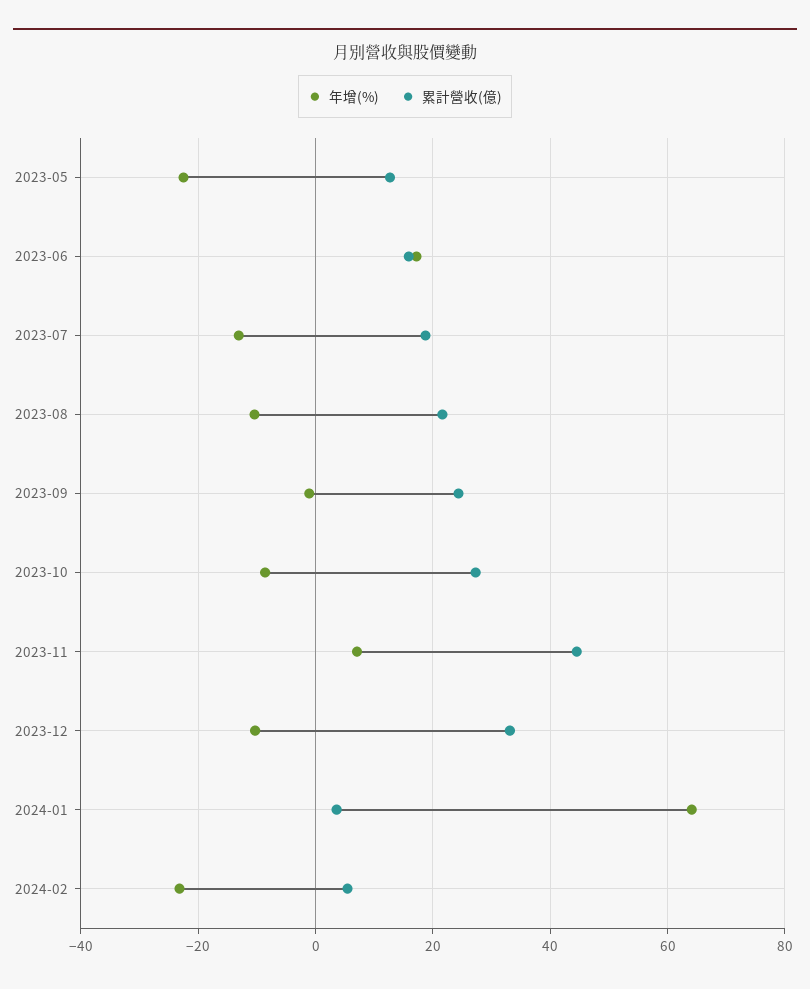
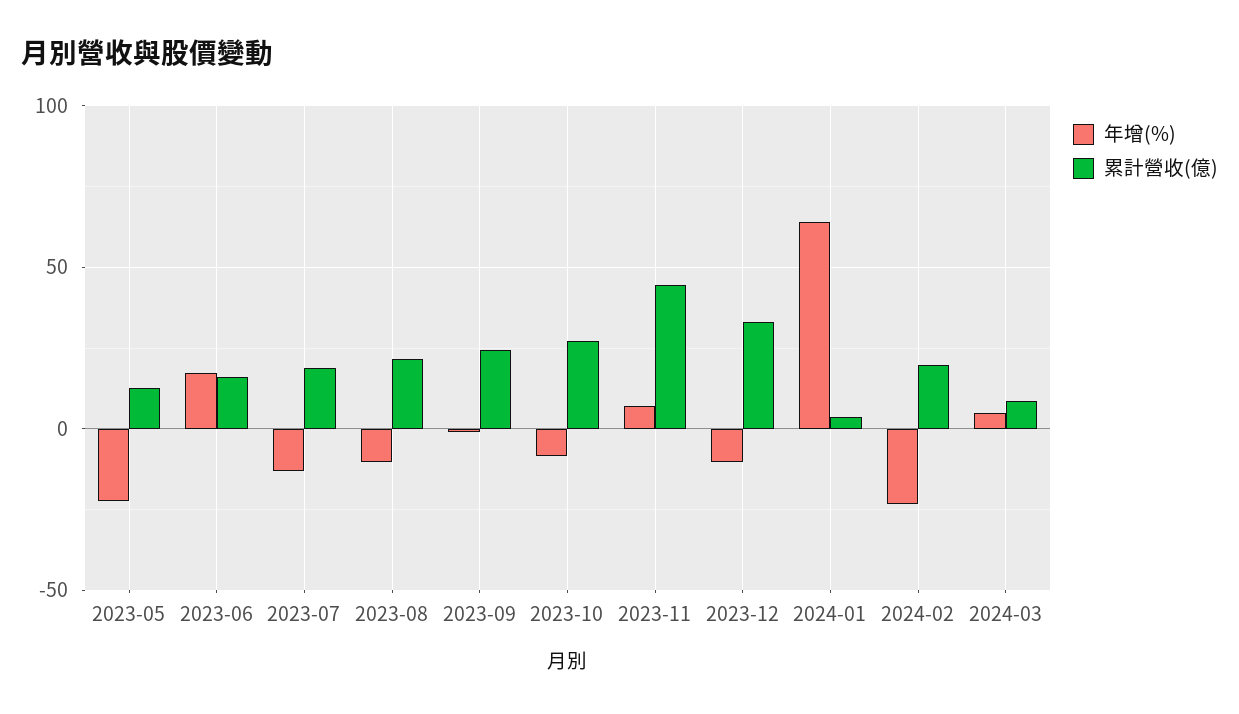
累計營收(億), 2024-02: 6 -> 20
年增(%), 2024-03: none -> 5
累計營收(億), 2024-03: none -> 10

